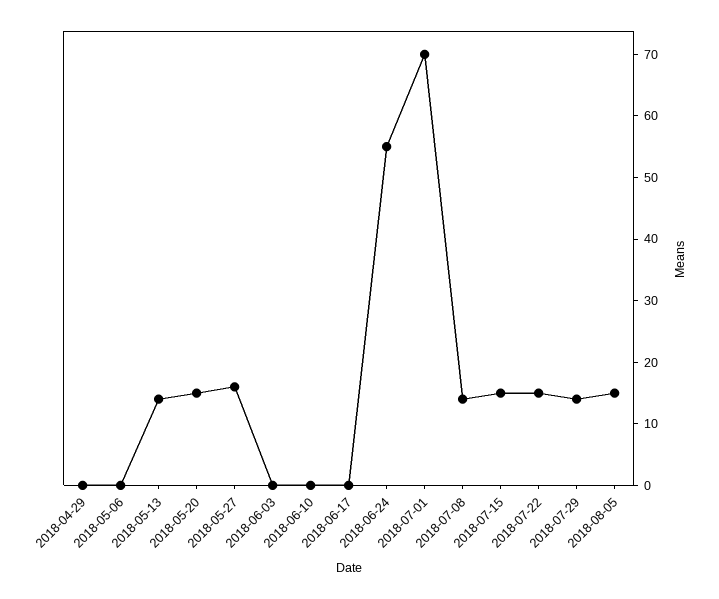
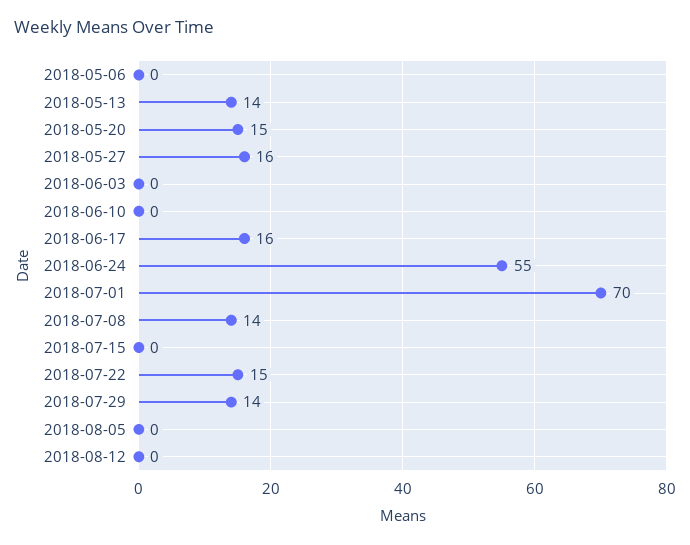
2018-04-29: 0 -> none
2018-06-17: 0 -> 16
2018-07-15: 15 -> 0
2018-08-05: 15 -> 0
2018-08-12: none -> 0

